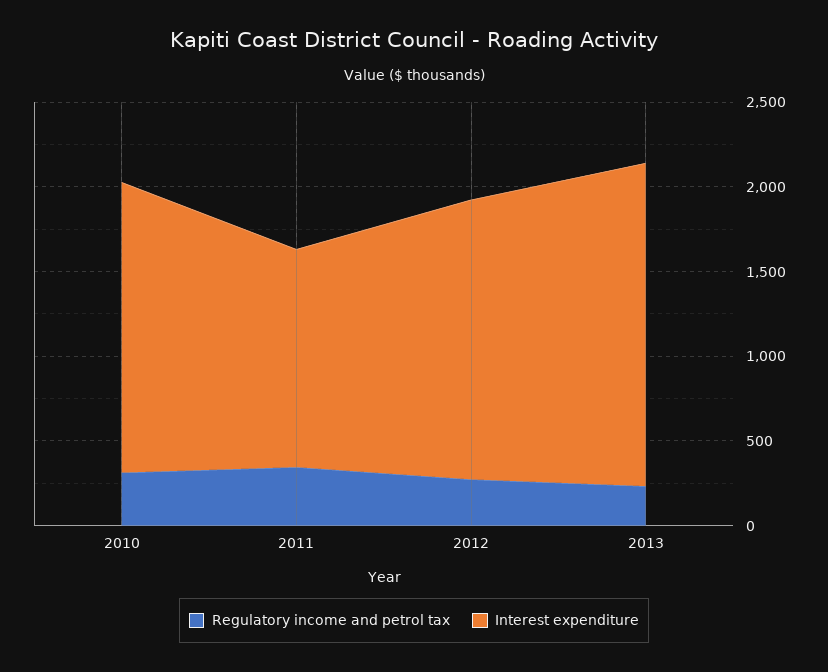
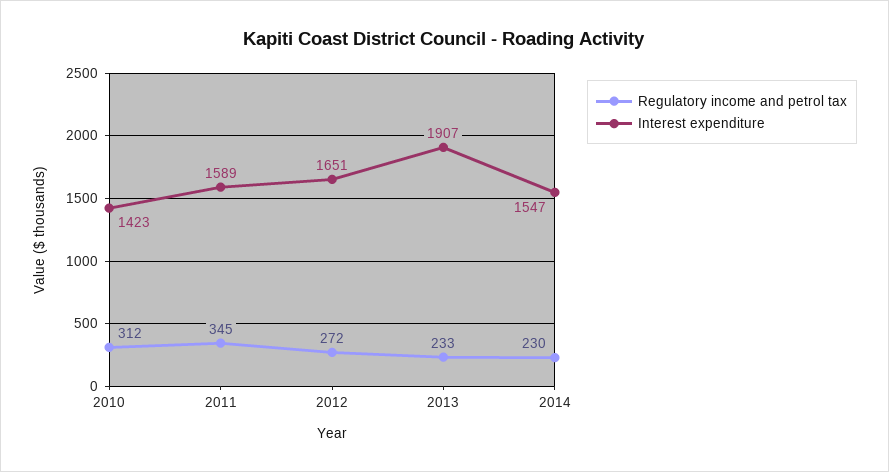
Interest expenditure, 2010: 1700 -> 1423
Interest expenditure, 2011: 1300 -> 1589
Regulatory income and petrol tax, 2014: none -> 230
Interest expenditure, 2014: none -> 1547

